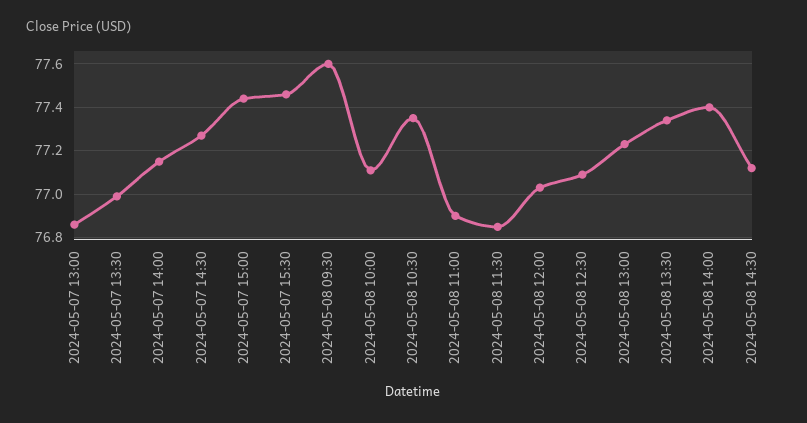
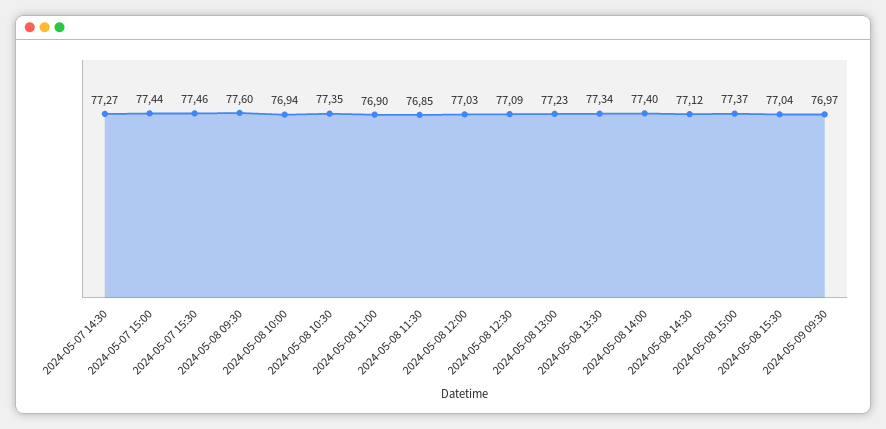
2024-05-07 13:00: 76.85 -> none
2024-05-07 13:30: 77 -> none
2024-05-07 14:00: 77.15 -> none
2024-05-08 10:00: 77.1 -> 76.94
2024-05-08 15:00: none -> 77.37
2024-05-08 15:30: none -> 77.04
2024-05-09 09:30: none -> 76.97

